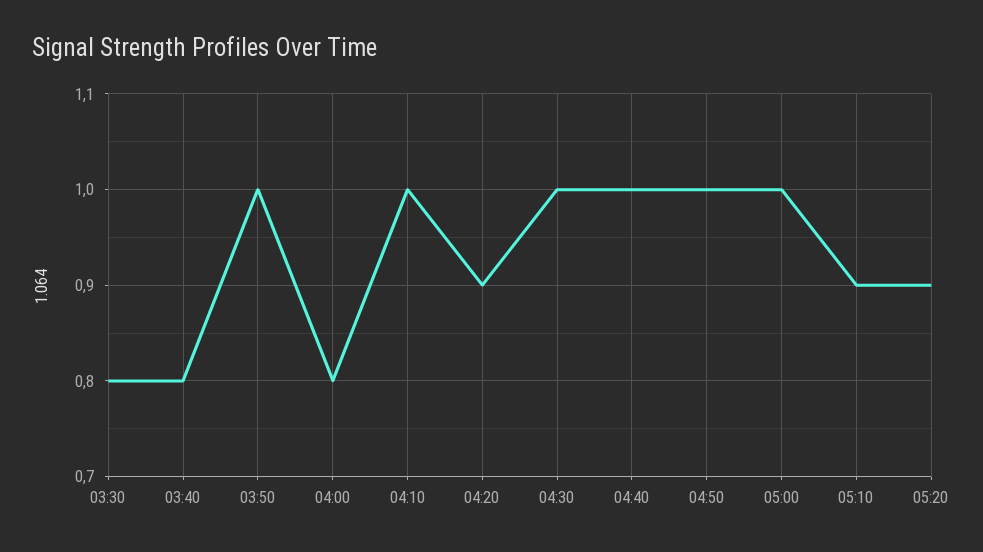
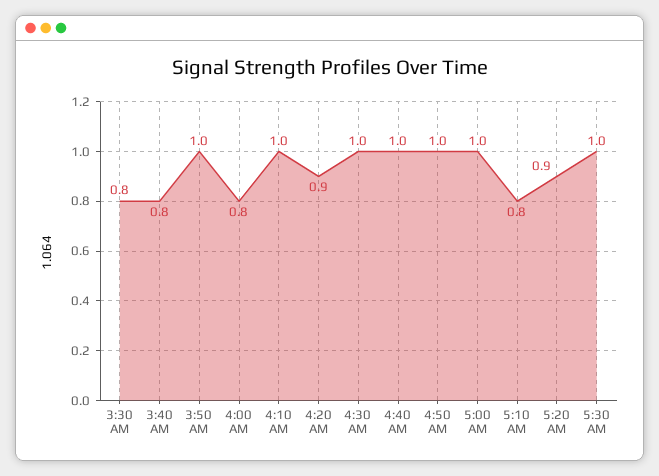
05:10: 0.9 -> 0.8
5:30 AM: none -> 1

